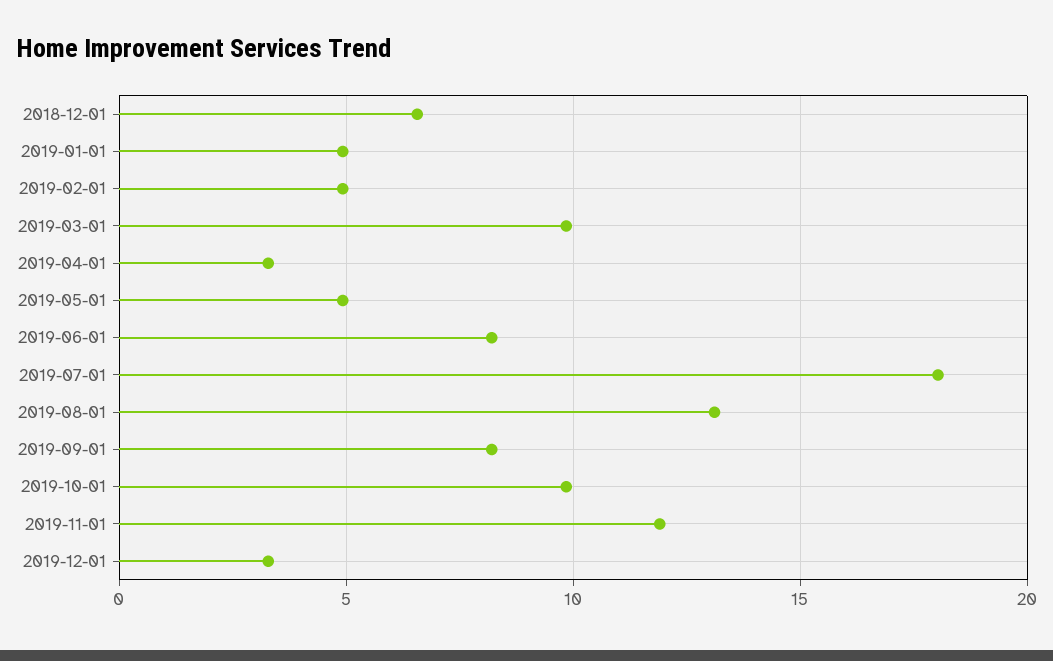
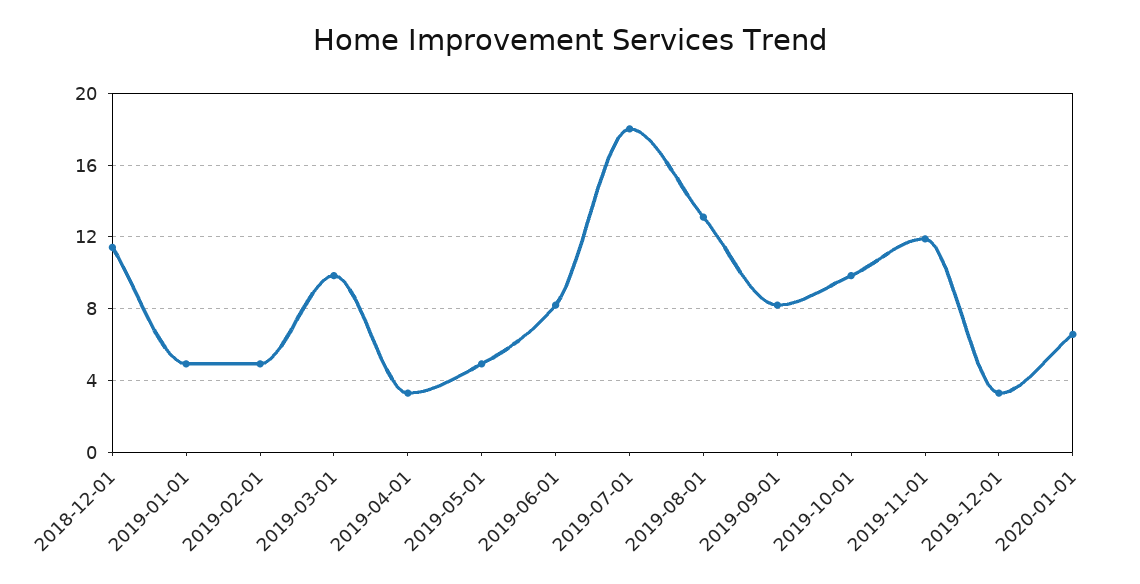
2018-12-01: 6.5 -> 11.5
2020-01-01: none -> 6.5

